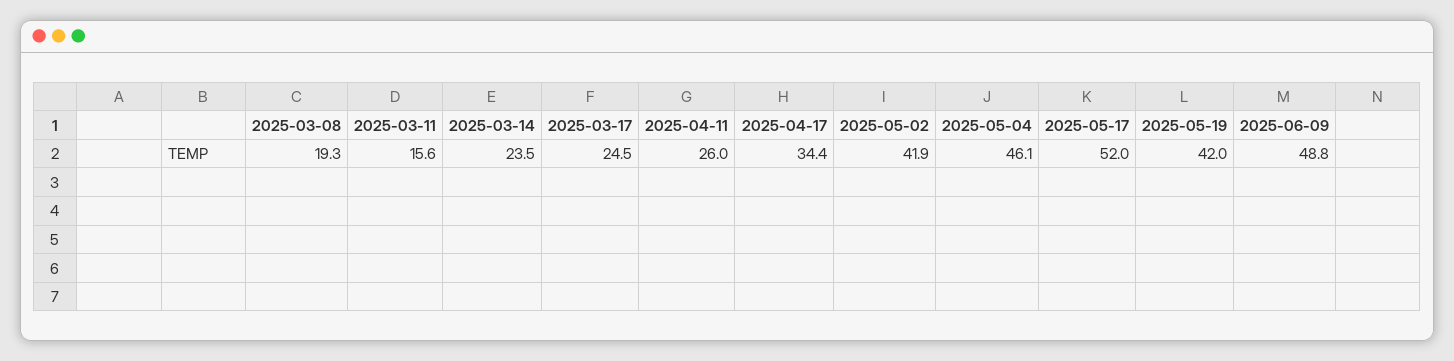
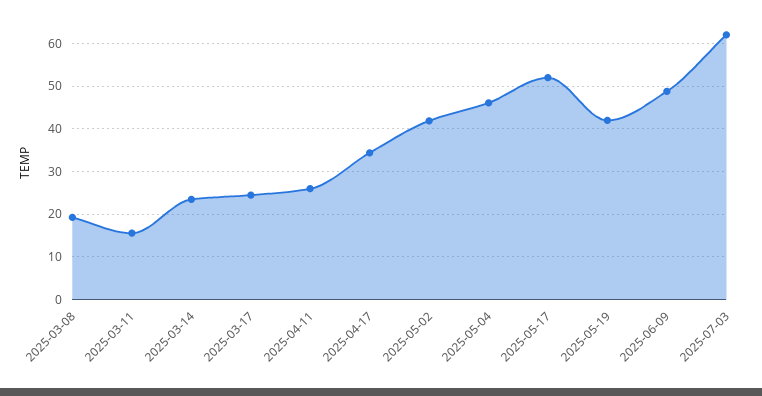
2025-07-03: none -> 62

